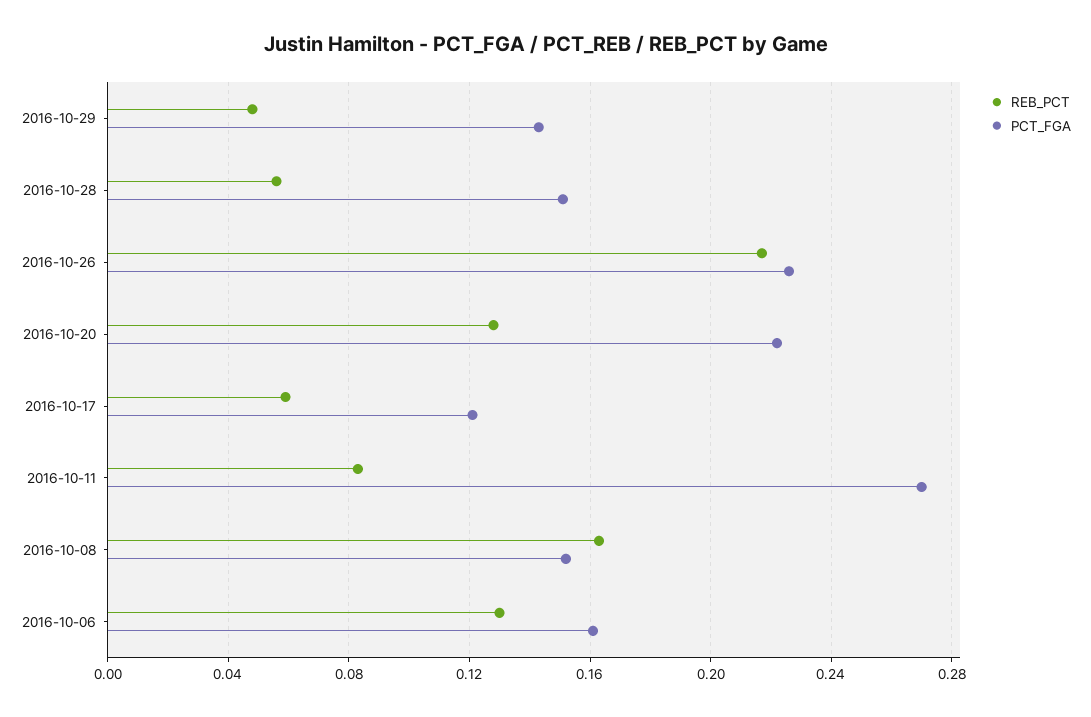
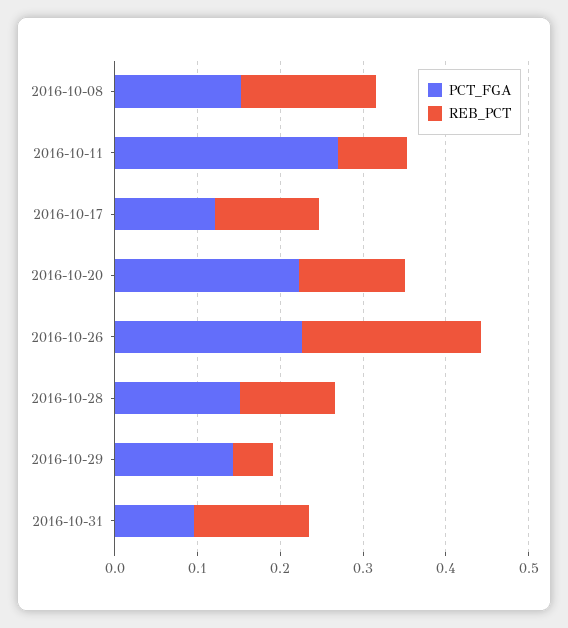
REB_PCT, 2016-10-28: 0.055 -> 0.12
REB_PCT, 2016-10-17: 0.06 -> 0.12
REB_PCT, 2016-10-06: 0.13 -> none
PCT_FGA, 2016-10-06: 0.16 -> none
PCT_FGA, 2016-10-31: none -> 0.1
REB_PCT, 2016-10-31: none -> 0.14

